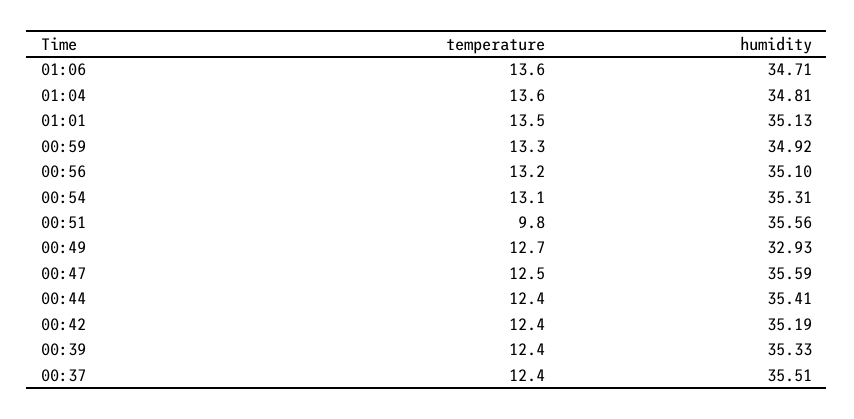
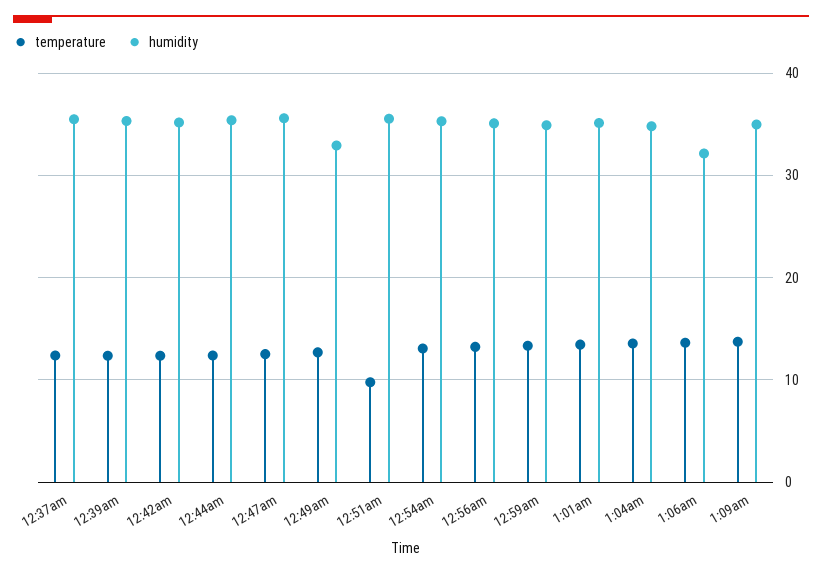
humidity, 01:06: 34.71 -> 32
temperature, 1:09am: none -> 14
humidity, 1:09am: none -> 35

